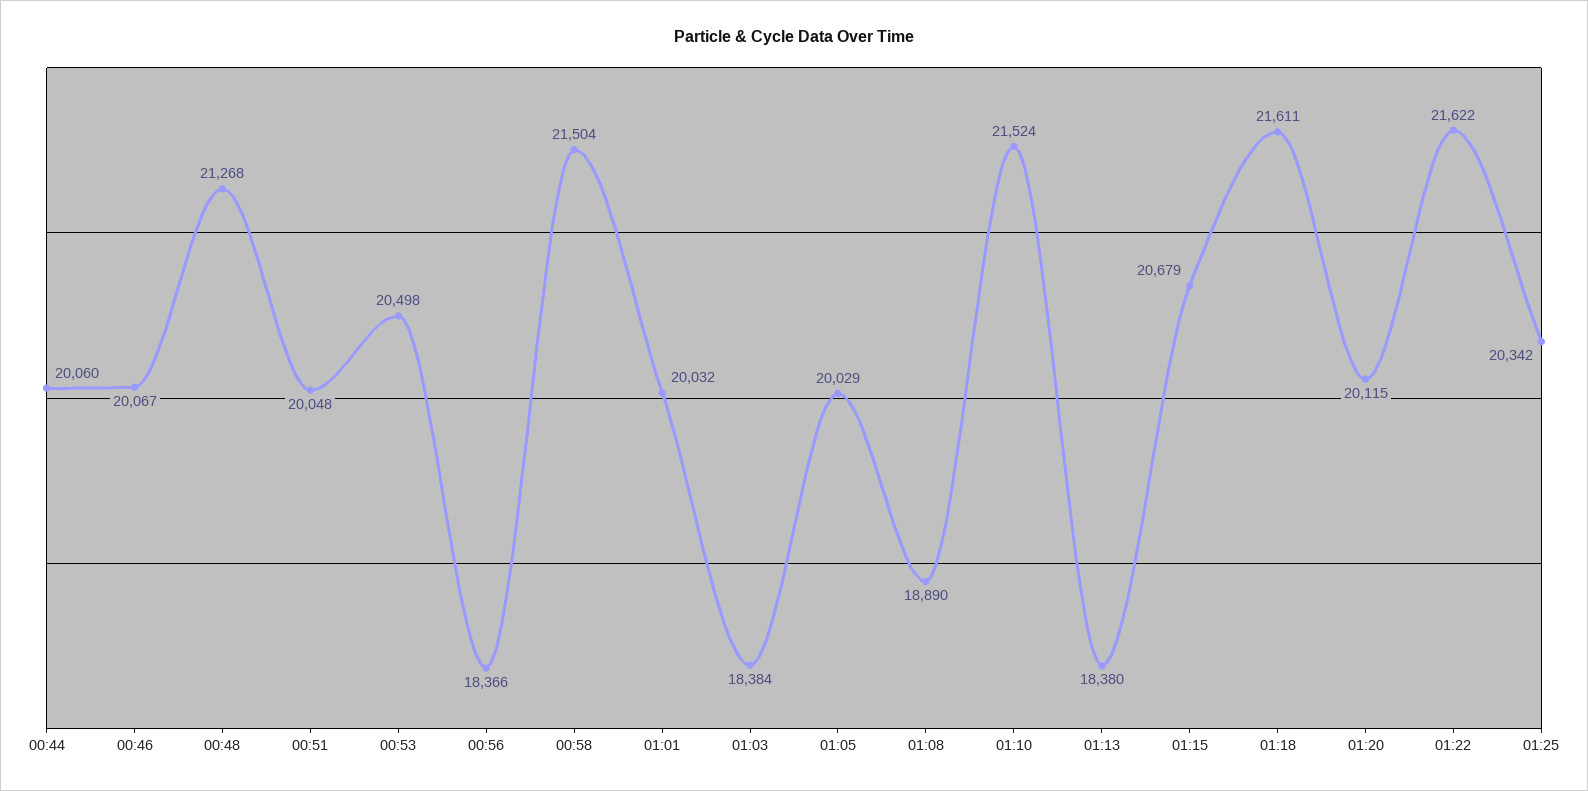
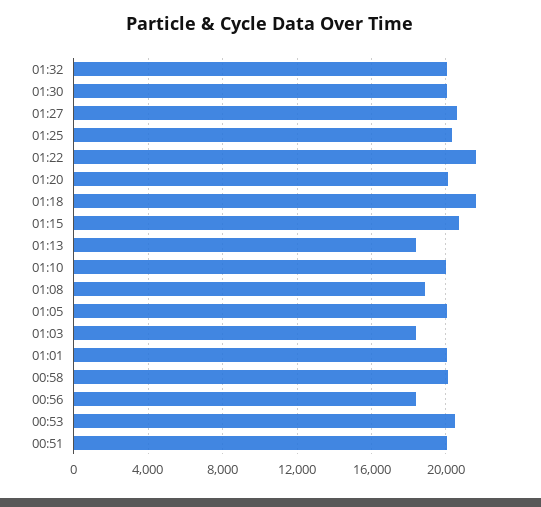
00:44: 20060 -> none
00:46: 20067 -> none
00:48: 21268 -> none
00:58: 21504 -> 20000
01:10: 21524 -> 20000
01:32: none -> 20000
01:30: none -> 20000
01:27: none -> 20500

